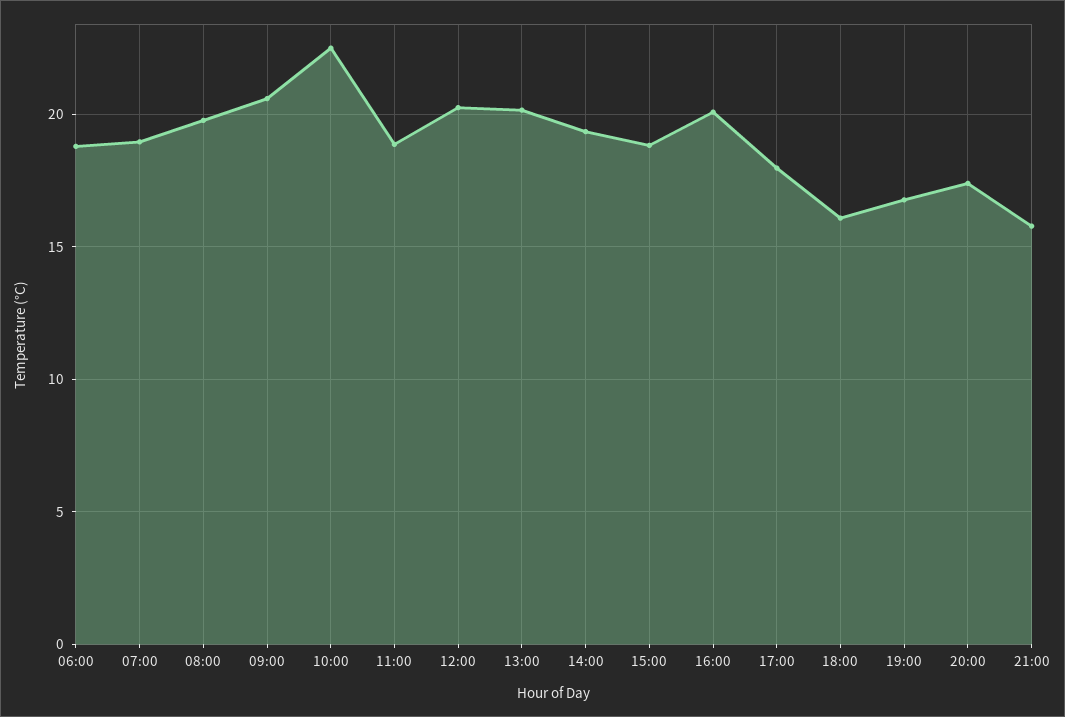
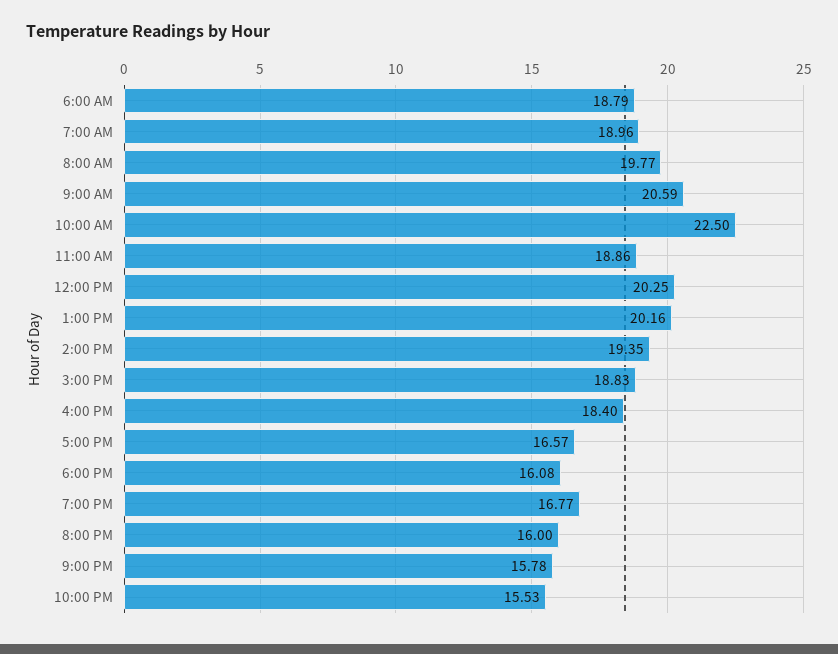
16:00: 20 -> 18.4
17:00: 18 -> 16.57
20:00: 17.5 -> 16
10:00 PM: none -> 15.53

